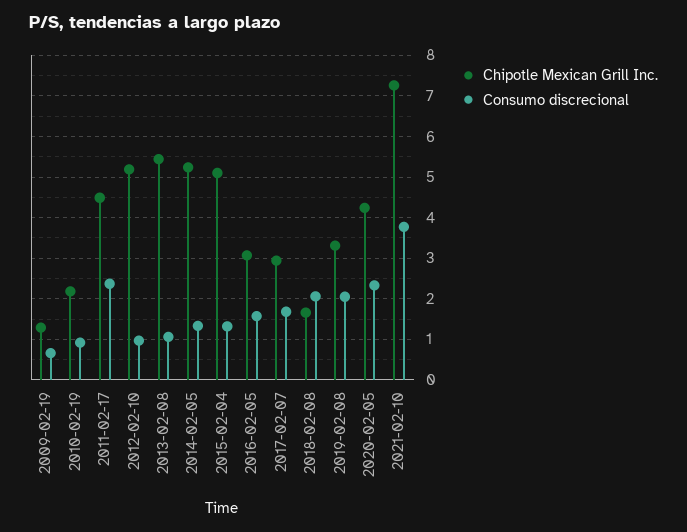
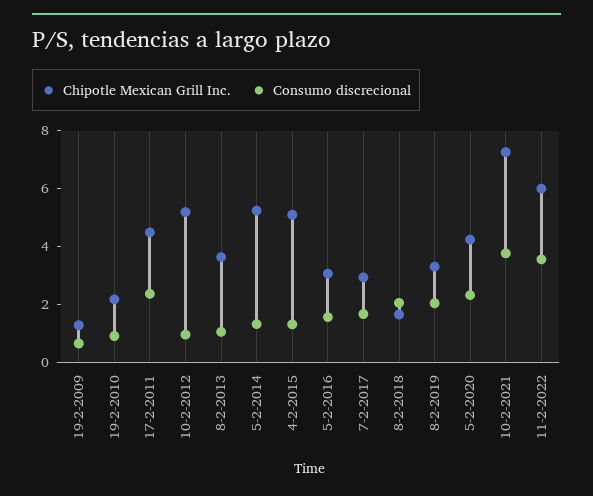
Chipotle Mexican Grill Inc., 2013-02-08: 5.4 -> 3.5
Chipotle Mexican Grill Inc., 11-2-2022: none -> 6
Consumo discrecional, 11-2-2022: none -> 3.5

